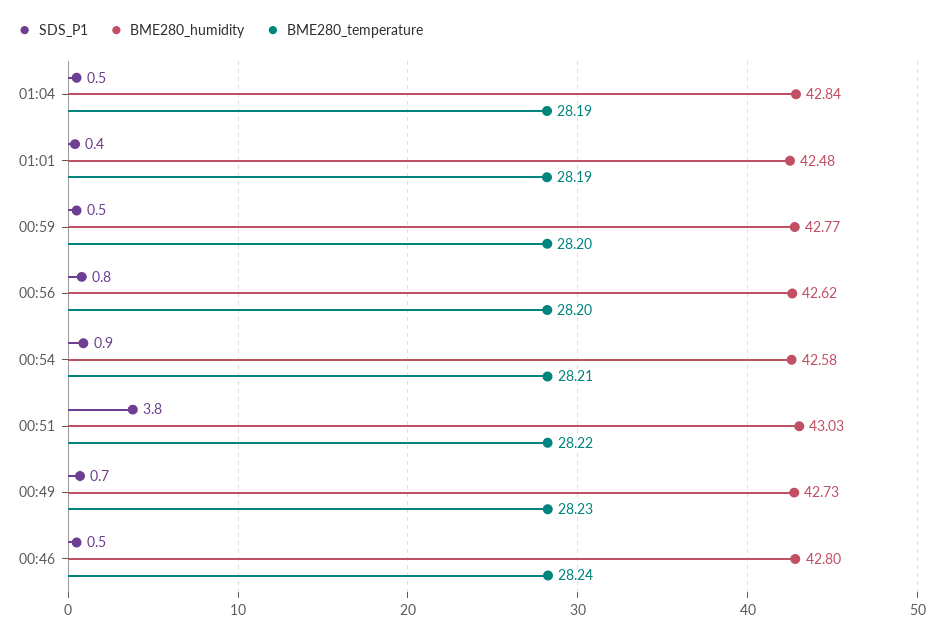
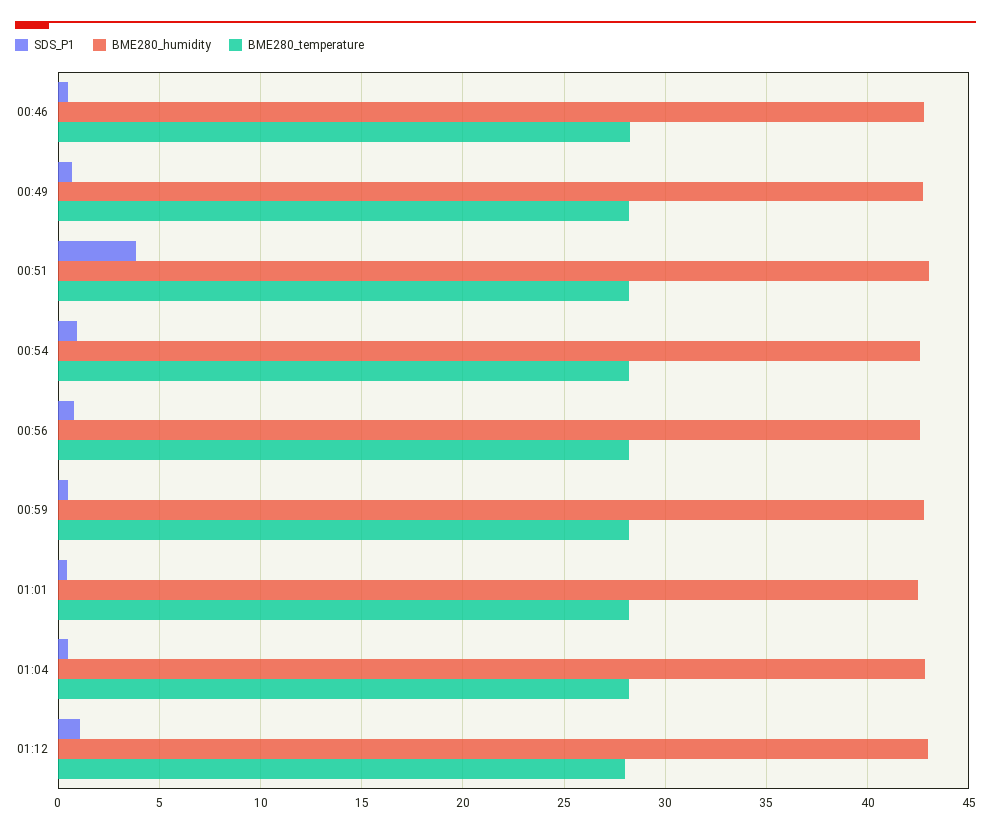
SDS_P1, 01:12: none -> 1
BME280_humidity, 01:12: none -> 43
BME280_temperature, 01:12: none -> 28

